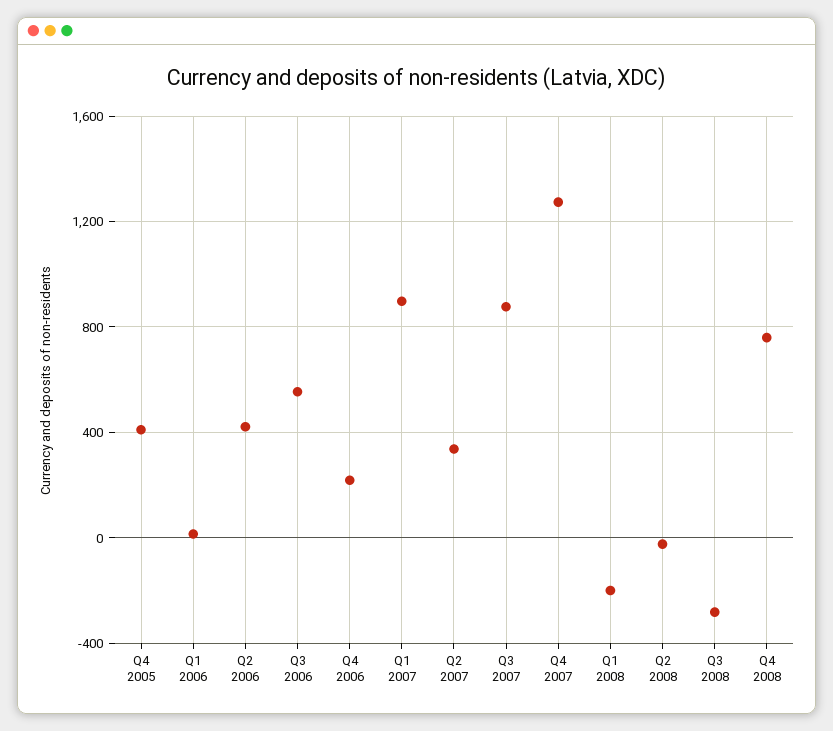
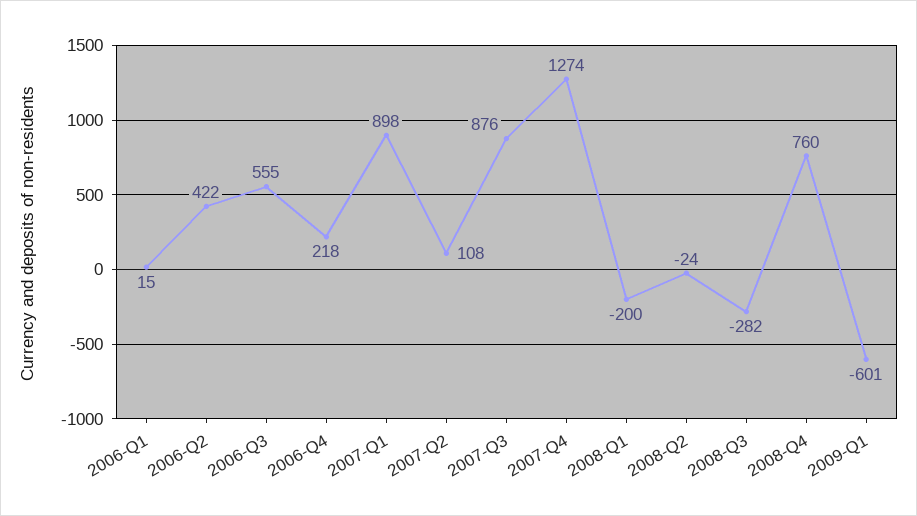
Q4 2005: 400 -> none
Q2 2007: 350 -> 108
2009-Q1: none -> -601

